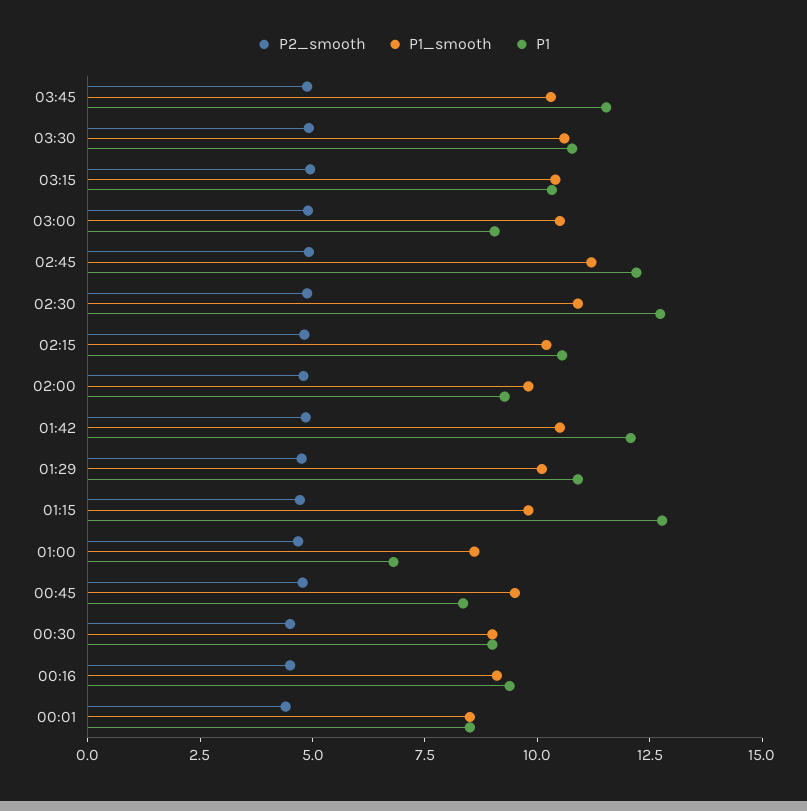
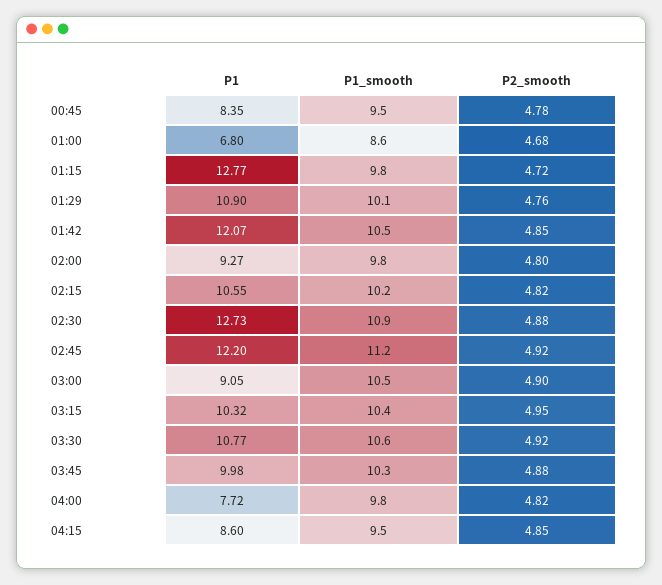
P1, 03:45: 11.5 -> 9.98
P2_smooth, 00:30: 4.5 -> none
P1_smooth, 00:30: 9 -> none
P1, 00:30: 9 -> none
P2_smooth, 00:16: 4.5 -> none
P1_smooth, 00:16: 9 -> none
P1, 00:16: 9.5 -> none
P2_smooth, 00:01: 4.5 -> none
P1_smooth, 00:01: 8.5 -> none
P1, 00:01: 8.5 -> none
P1, 04:00: none -> 7.72
P1_smooth, 04:00: none -> 9.8
P2_smooth, 04:00: none -> 4.82
P1, 04:15: none -> 8.6
P1_smooth, 04:15: none -> 9.5
P2_smooth, 04:15: none -> 4.85

